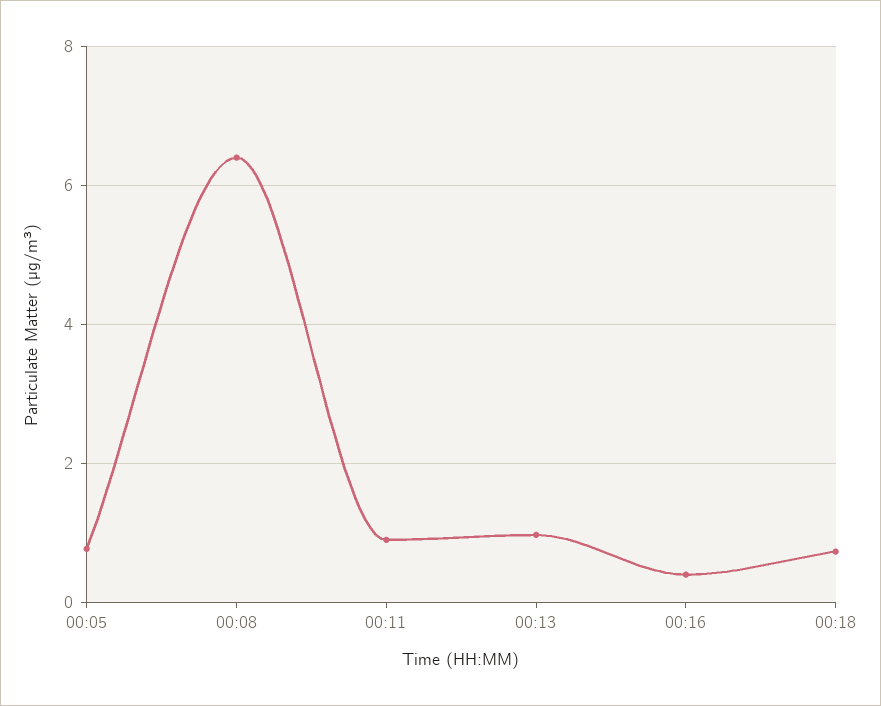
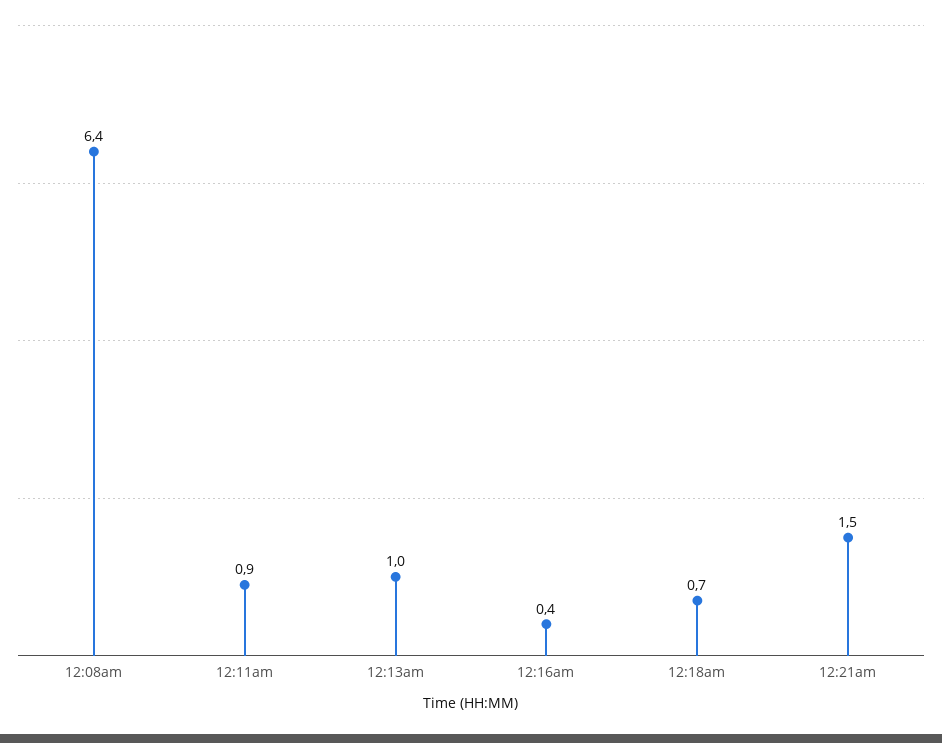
00:05: 0.8 -> none
12:21am: none -> 1.5

